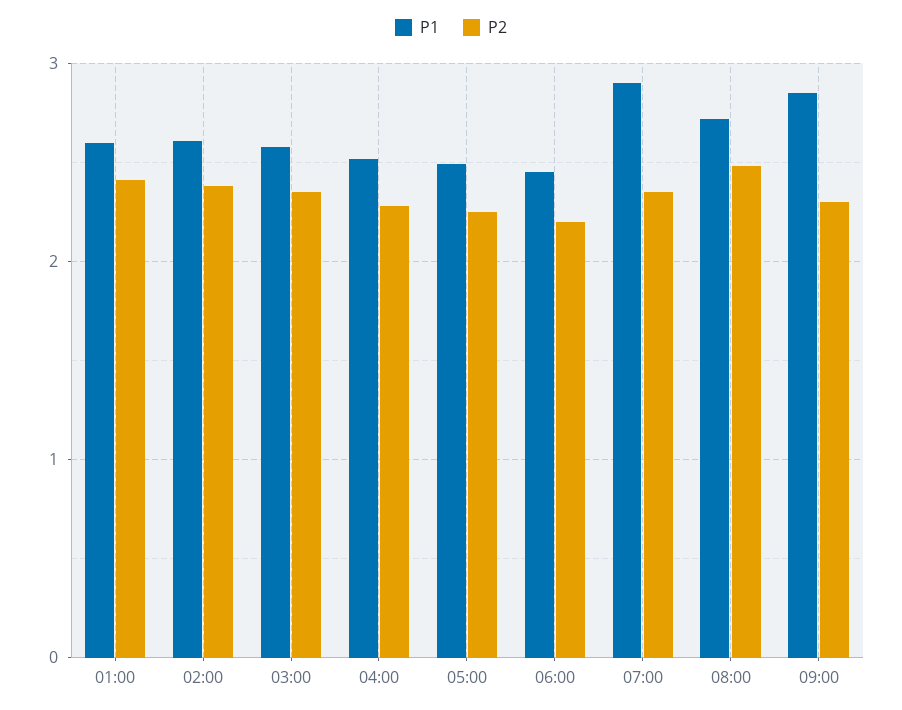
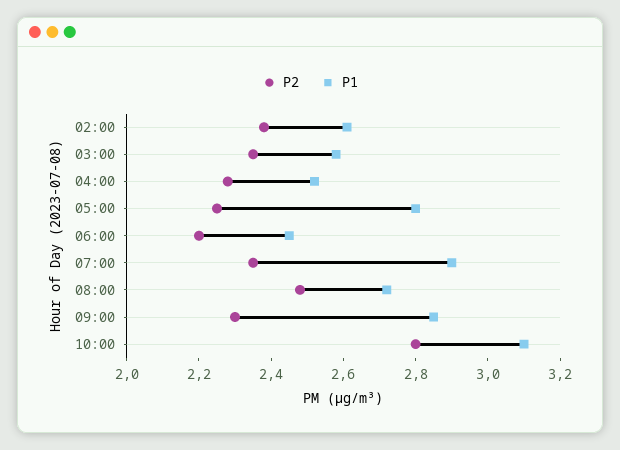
P1, 01:00: 2.6 -> none
P2, 01:00: 2.4 -> none
P1, 05:00: 2.5 -> 2.8
P2, 10:00: none -> 2.8
P1, 10:00: none -> 3.1

